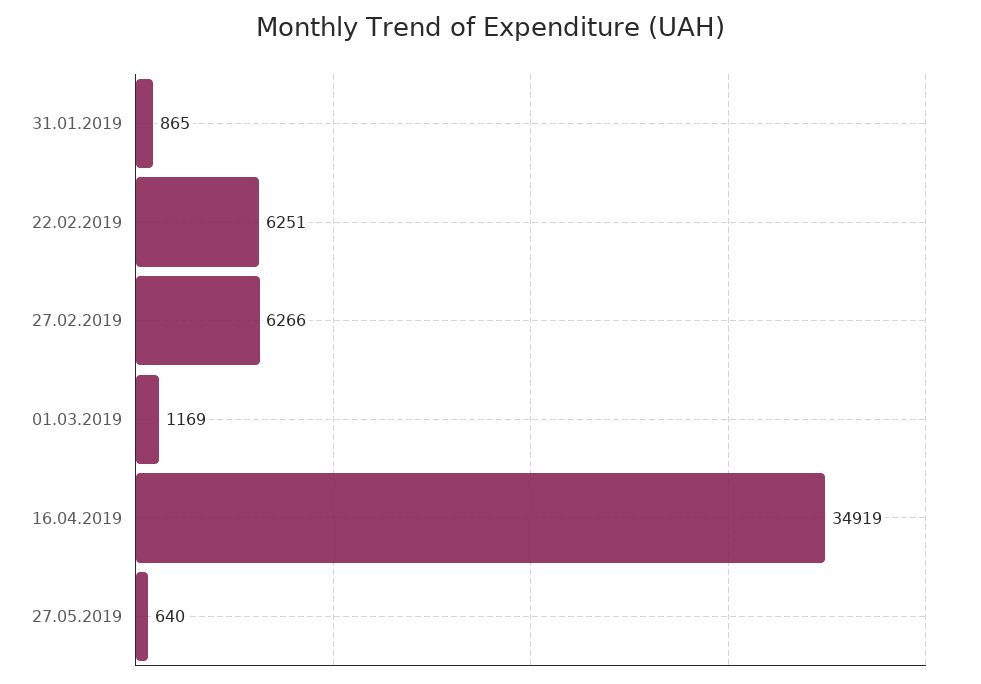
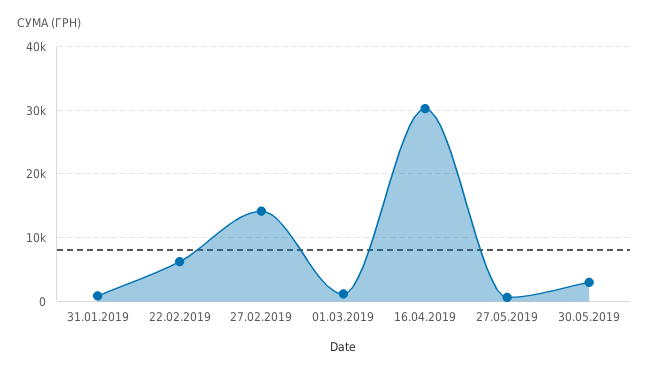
27.02.2019: 6266 -> 14000
16.04.2019: 34919 -> 30000
30.05.2019: none -> 3000

